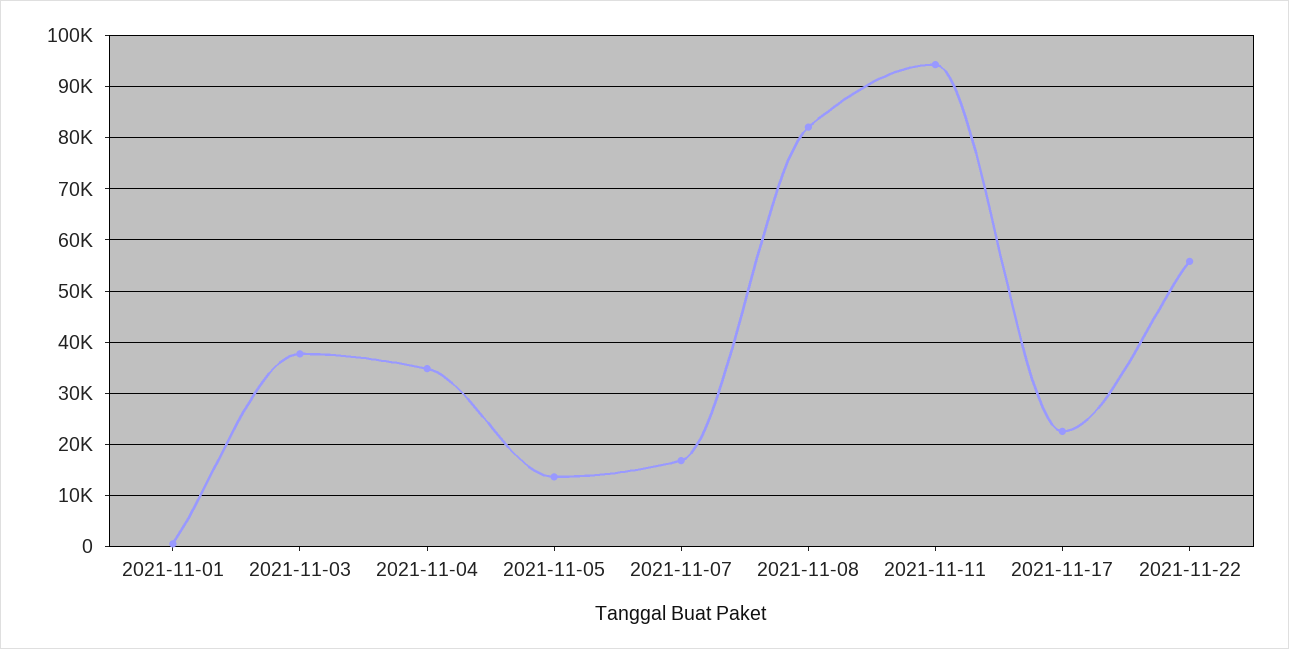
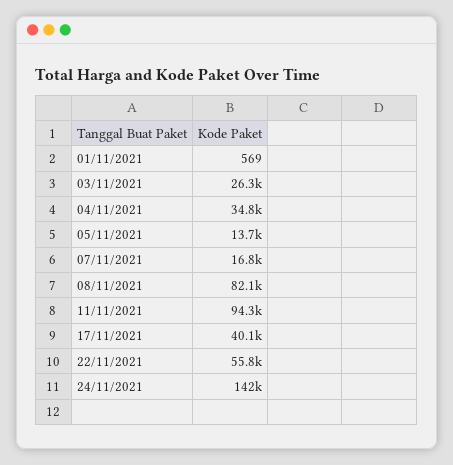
2021-11-03: 38000 -> 26300
2021-11-17: 22000 -> 40100
24/11/2021: none -> 142000

